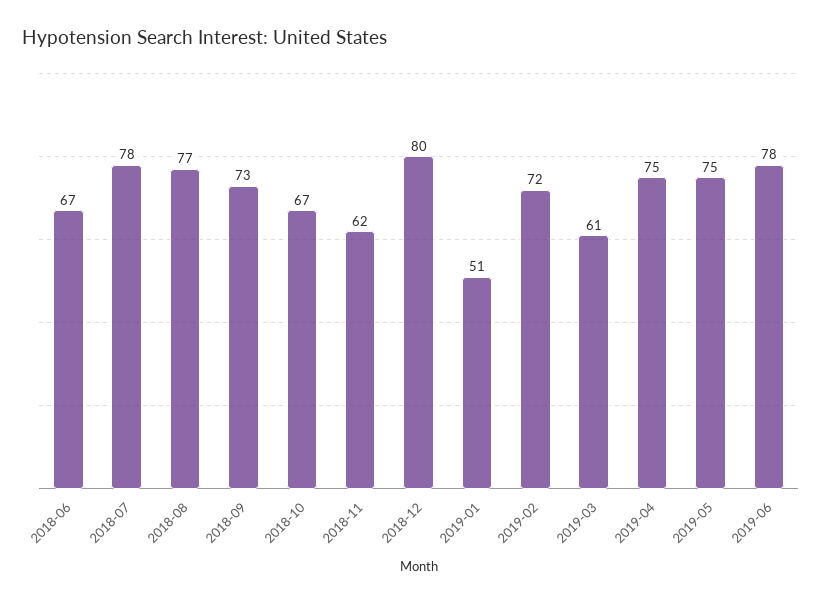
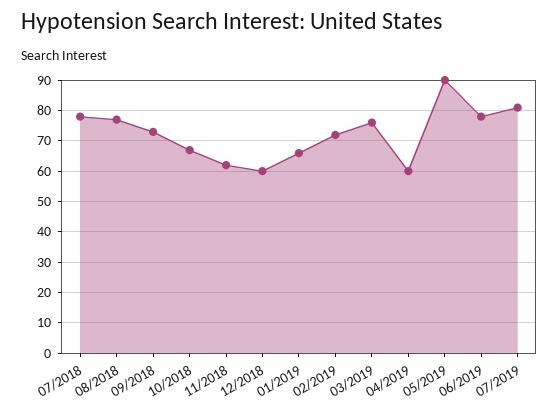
2018-06: 67 -> none
2018-12: 80 -> 60
2019-01: 51 -> 65
2019-03: 61 -> 75
2019-04: 75 -> 60
2019-05: 75 -> 90
07/2019: none -> 80

